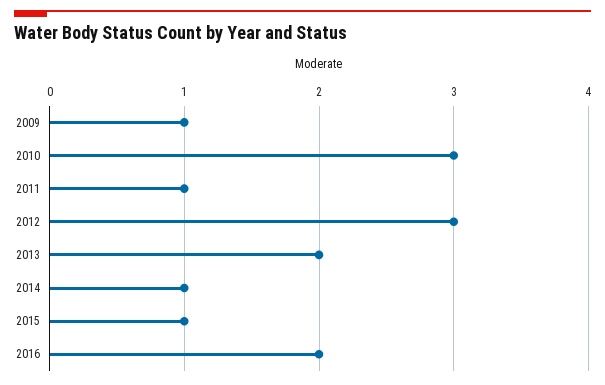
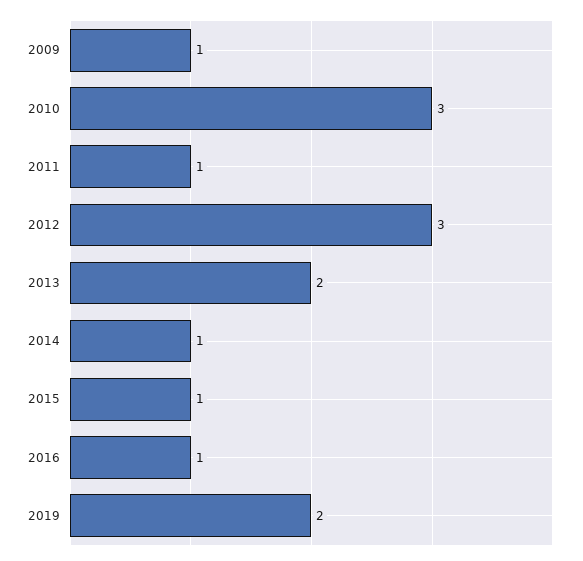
2016: 2 -> 1
2019: none -> 2

